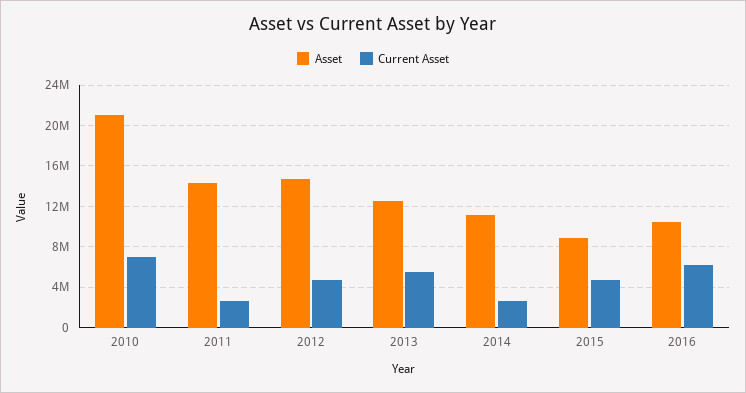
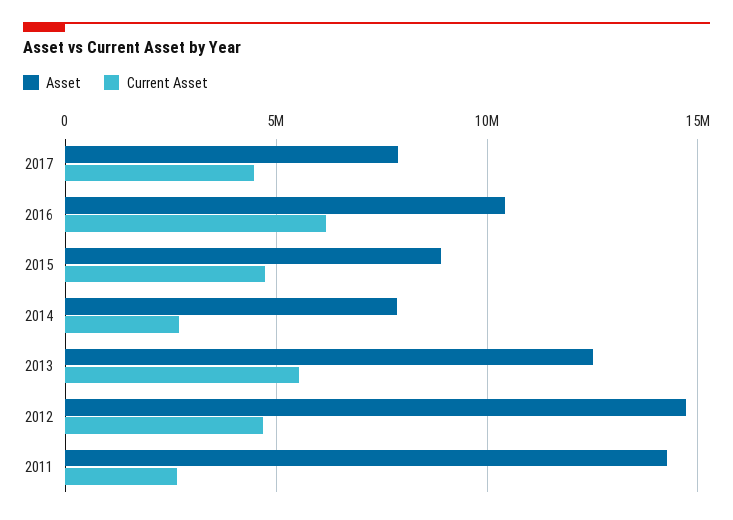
Asset, 2010: 21000000 -> none
Current Asset, 2010: 7000000 -> none
Asset, 2014: 11000000 -> 8000000
Asset, 2017: none -> 8000000
Current Asset, 2017: none -> 4500000

